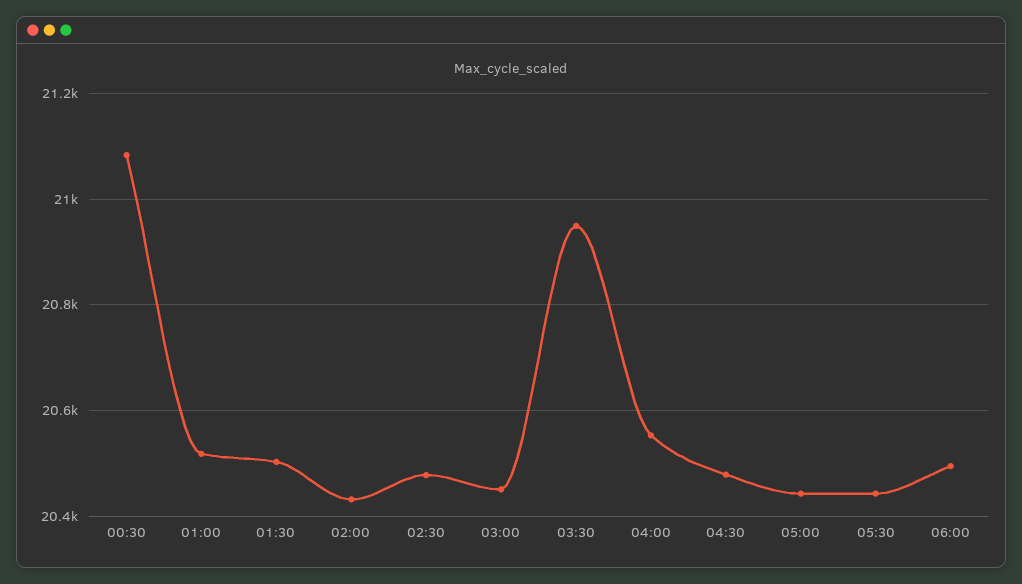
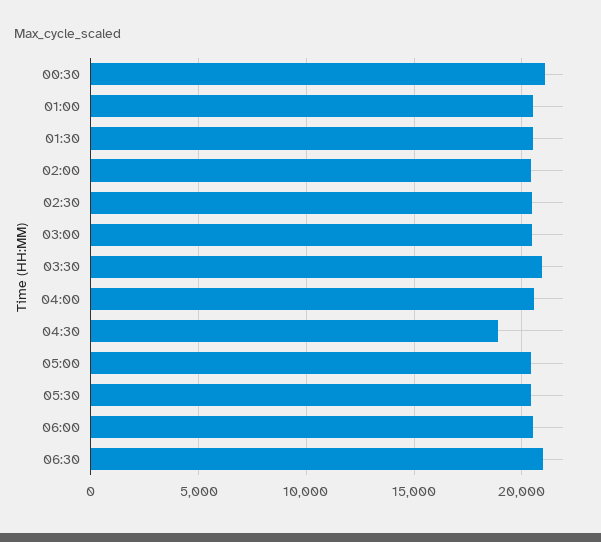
04:30: 20480 -> 19000
06:30: none -> 21000

